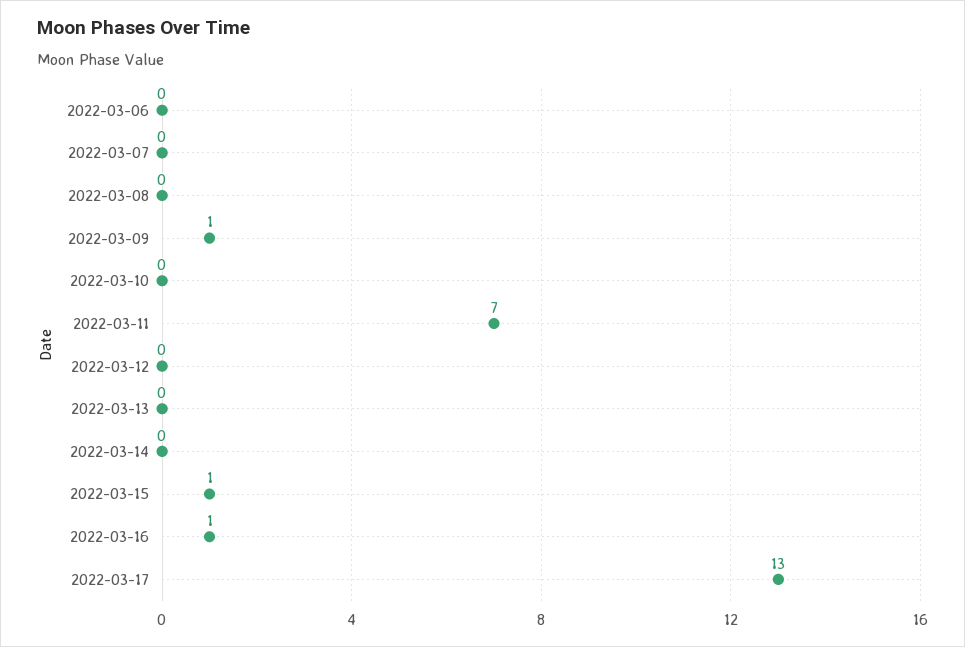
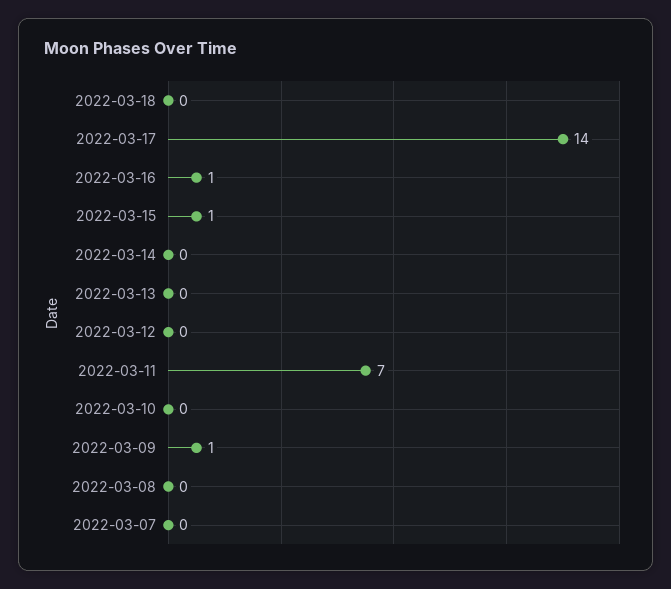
2022-03-06: 0 -> none
2022-03-17: 13 -> 14
2022-03-18: none -> 0

